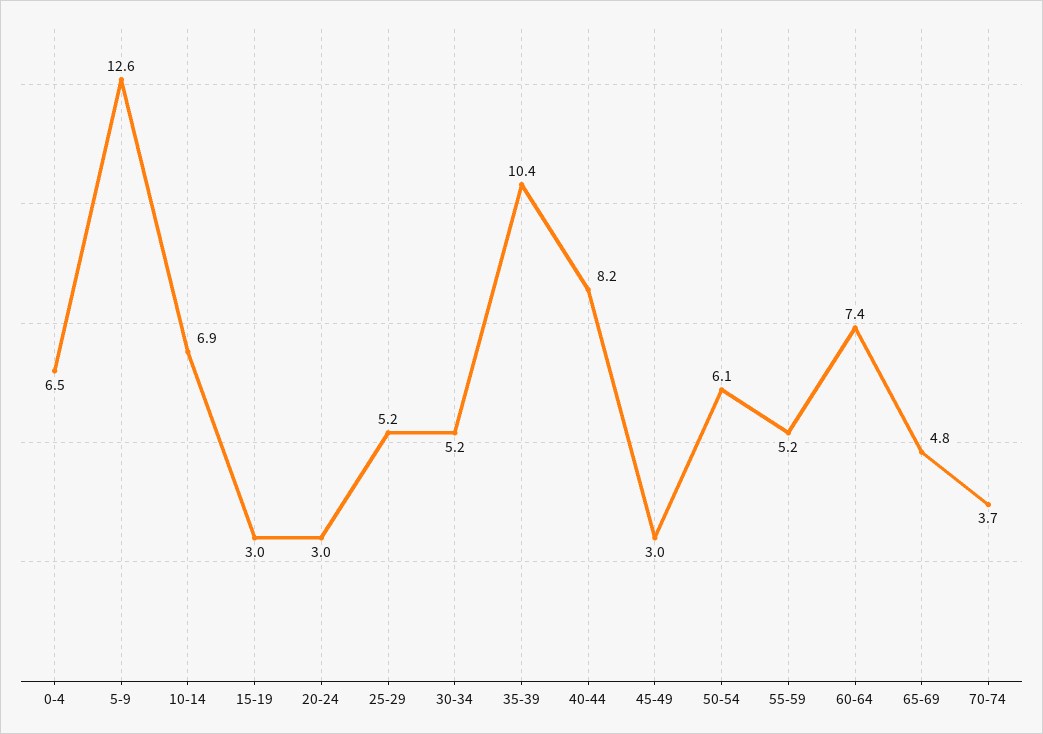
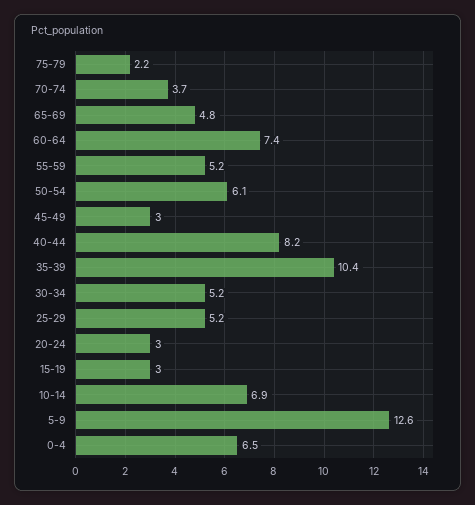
75-79: none -> 2.2

